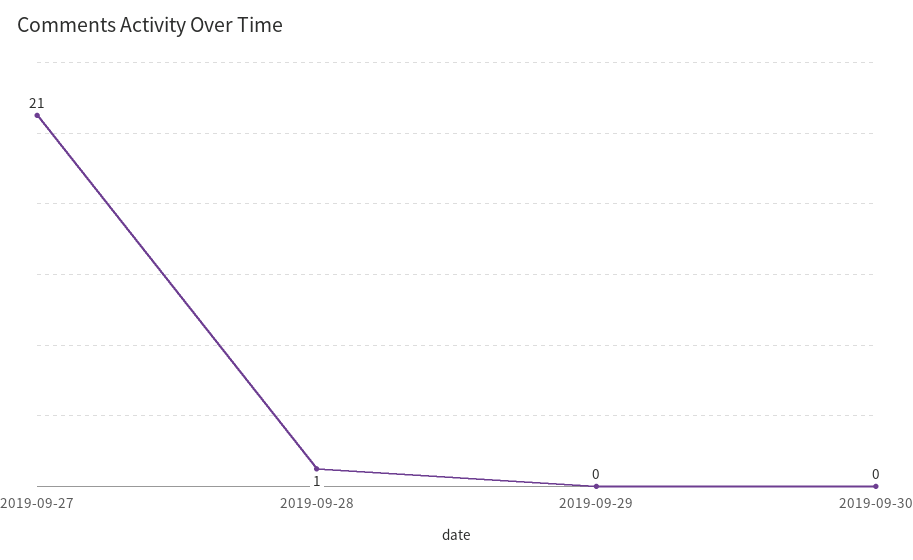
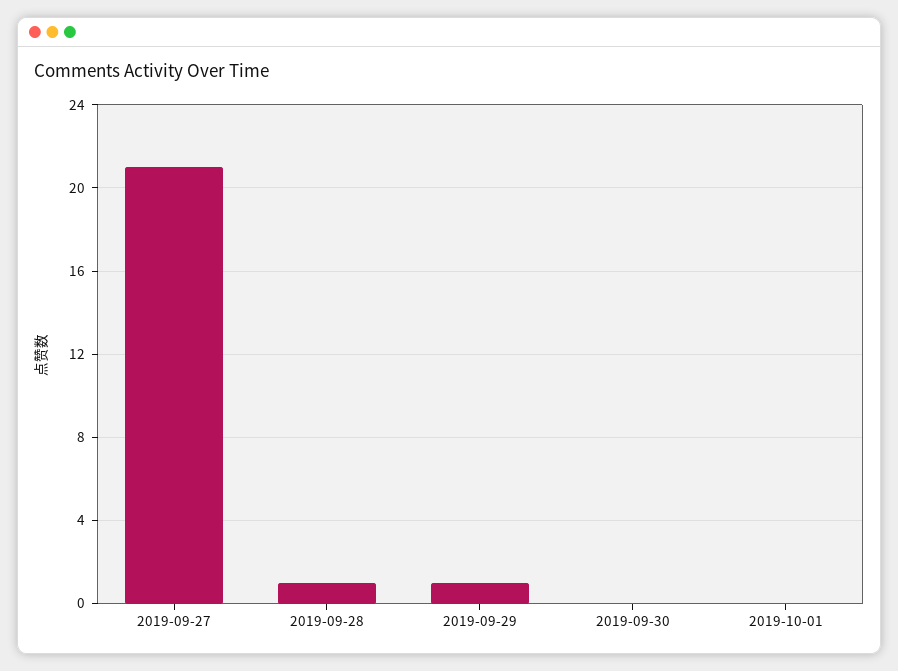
2019-09-29: 0 -> 1
2019-10-01: none -> 0

